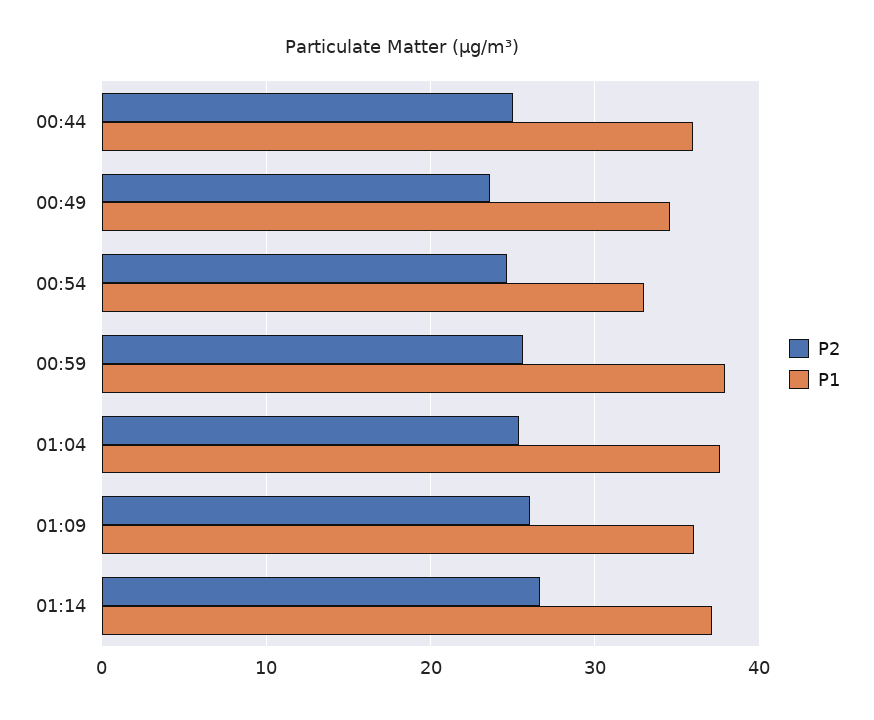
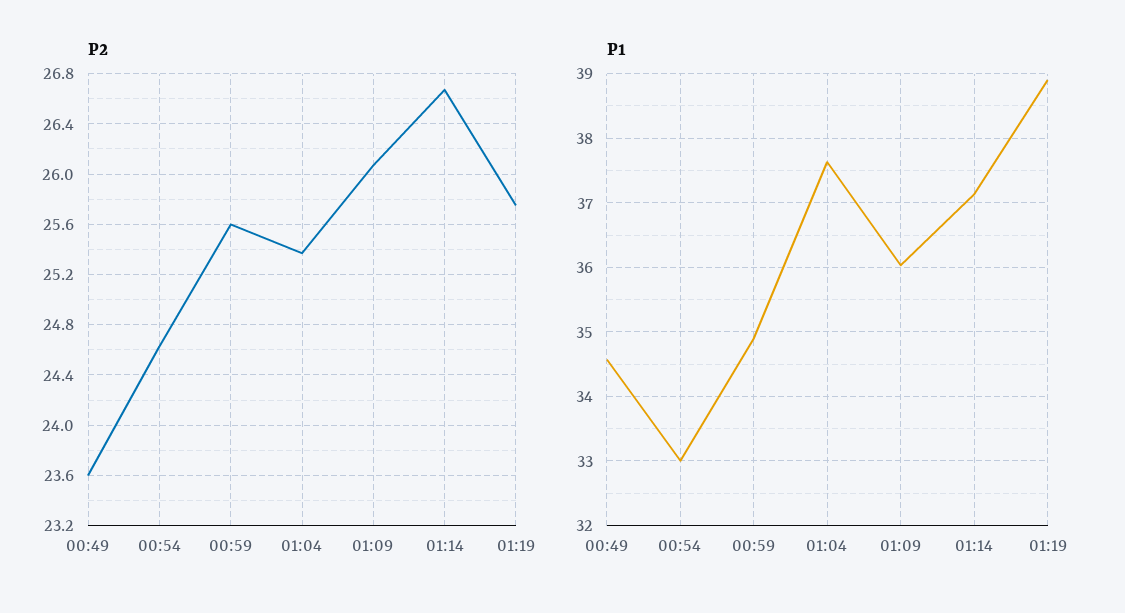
P2, 00:44: 25 -> none
P1, 00:44: 36 -> none
P1, 00:59: 38 -> 34.9
P2, 01:19: none -> 25.75
P1, 01:19: none -> 38.9

